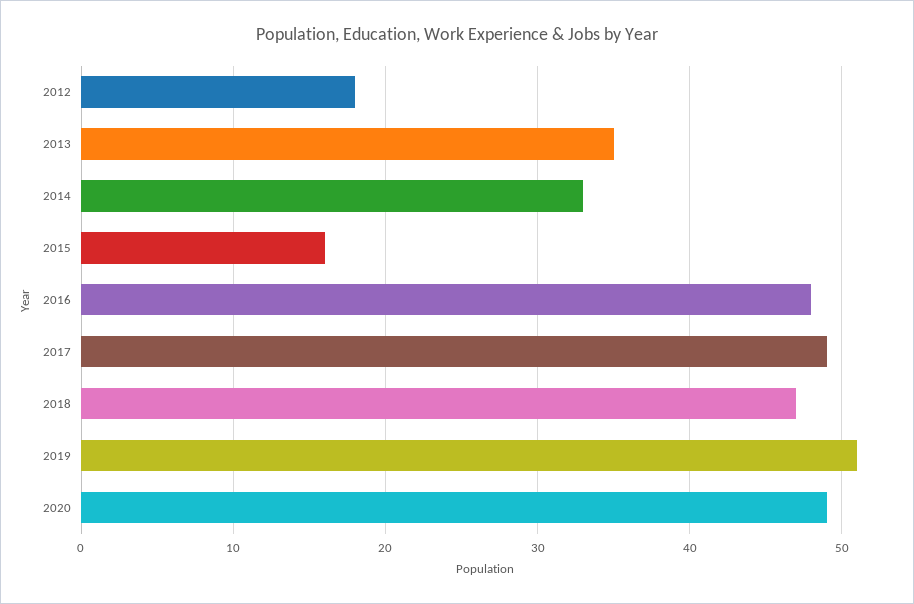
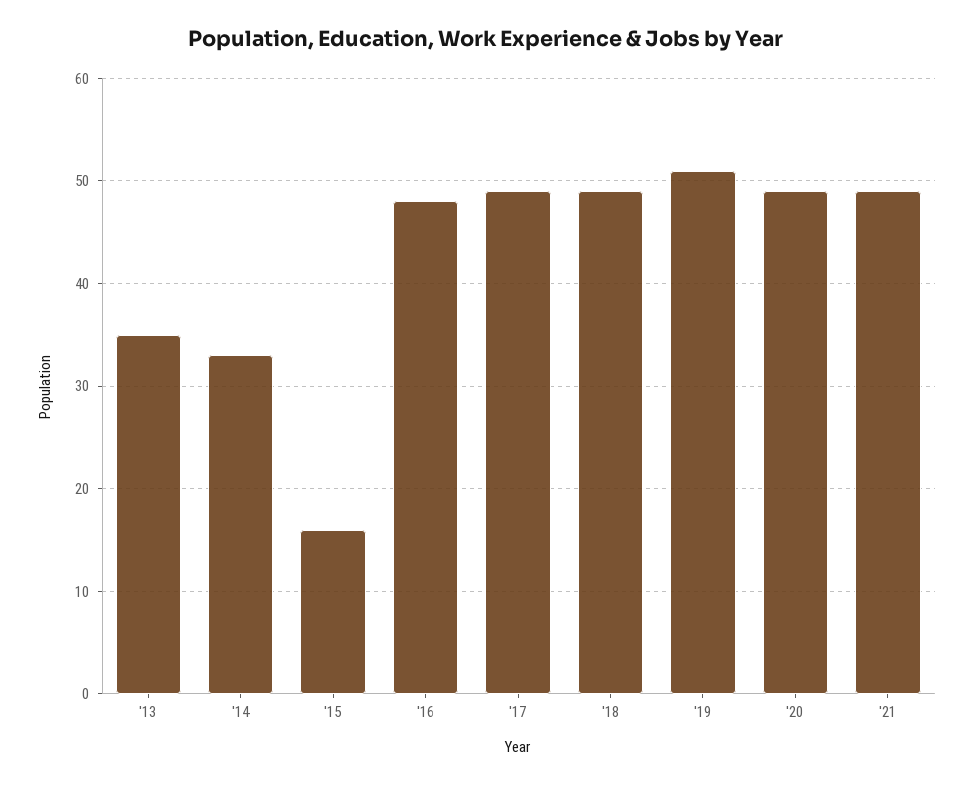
2012: 18 -> none
2018: 47 -> 49
'21: none -> 49

